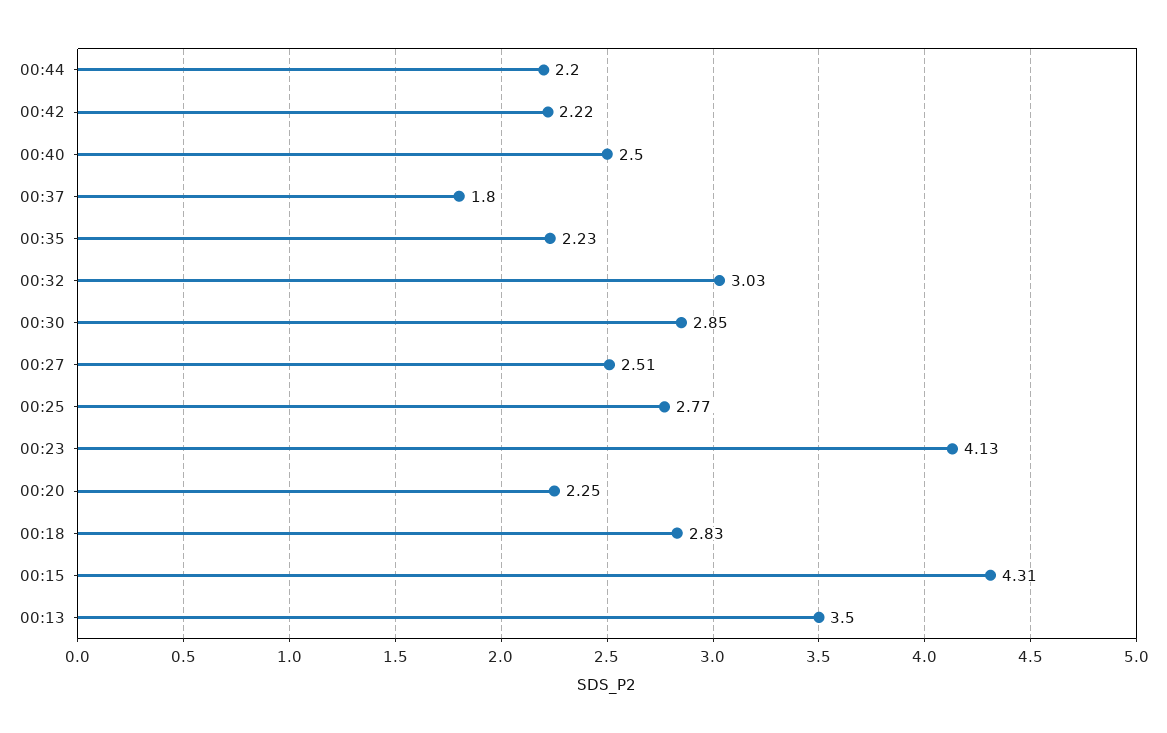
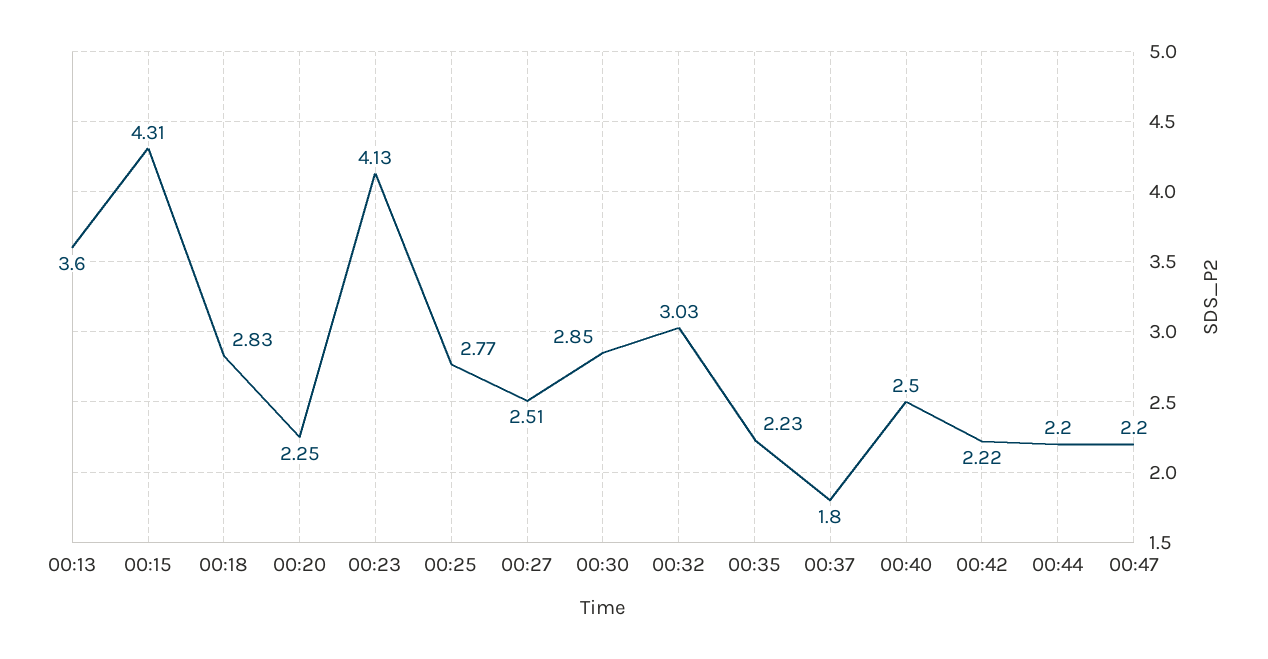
00:13: 3.5 -> 3.6
00:47: none -> 2.2

